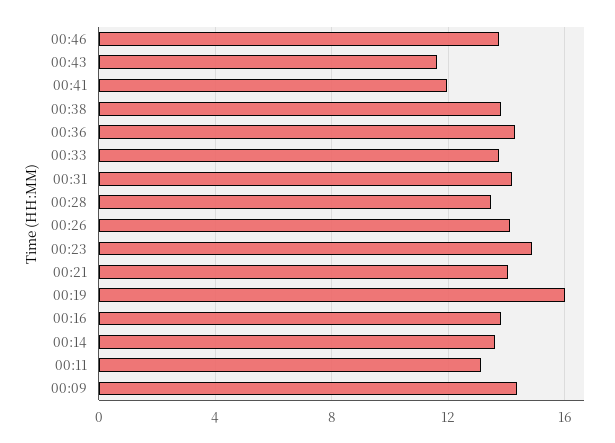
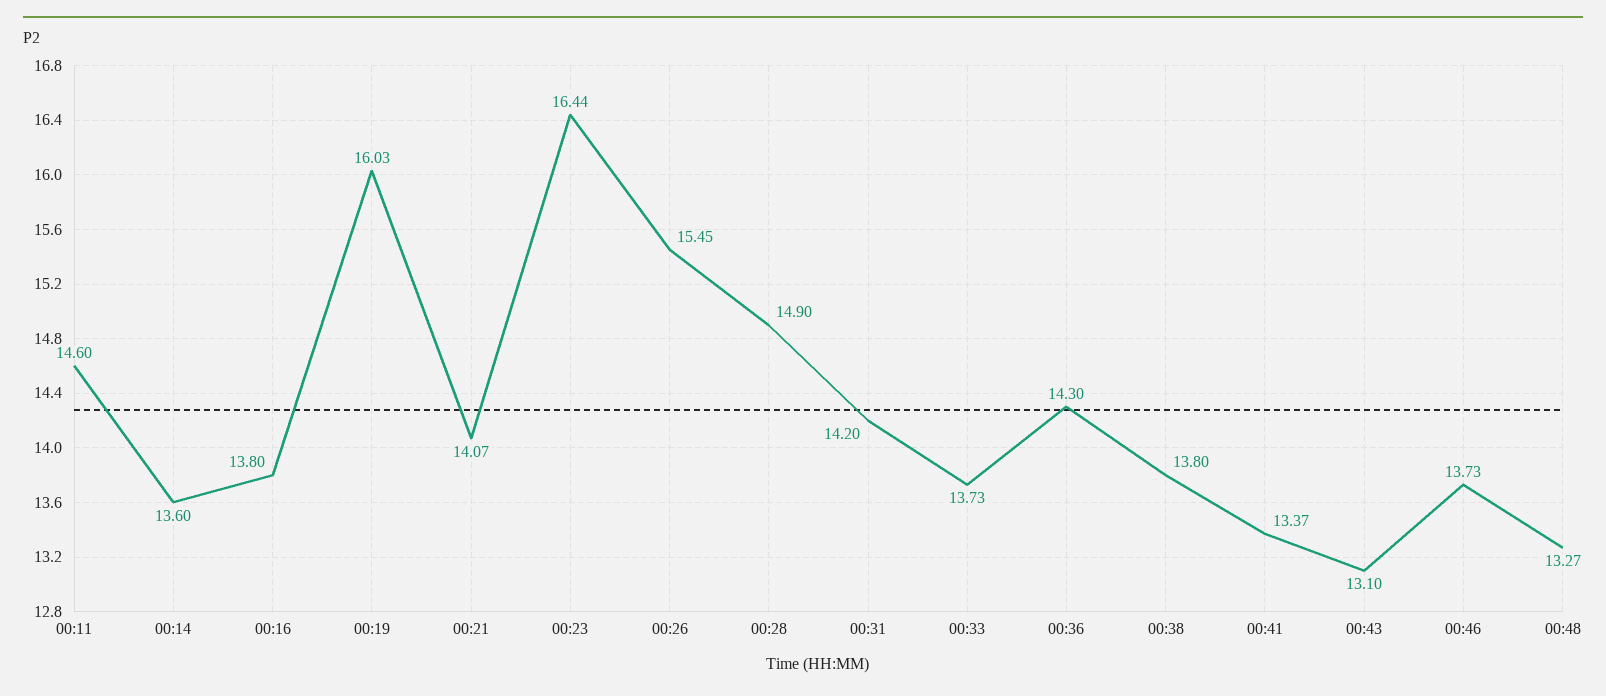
00:43: 11.5 -> 13.1
00:41: 12 -> 13.37
00:28: 13.5 -> 14.9
00:26: 14 -> 15.45
00:23: 15 -> 16.44
00:11: 13 -> 14.6
00:09: 14.5 -> none
00:48: none -> 13.27

